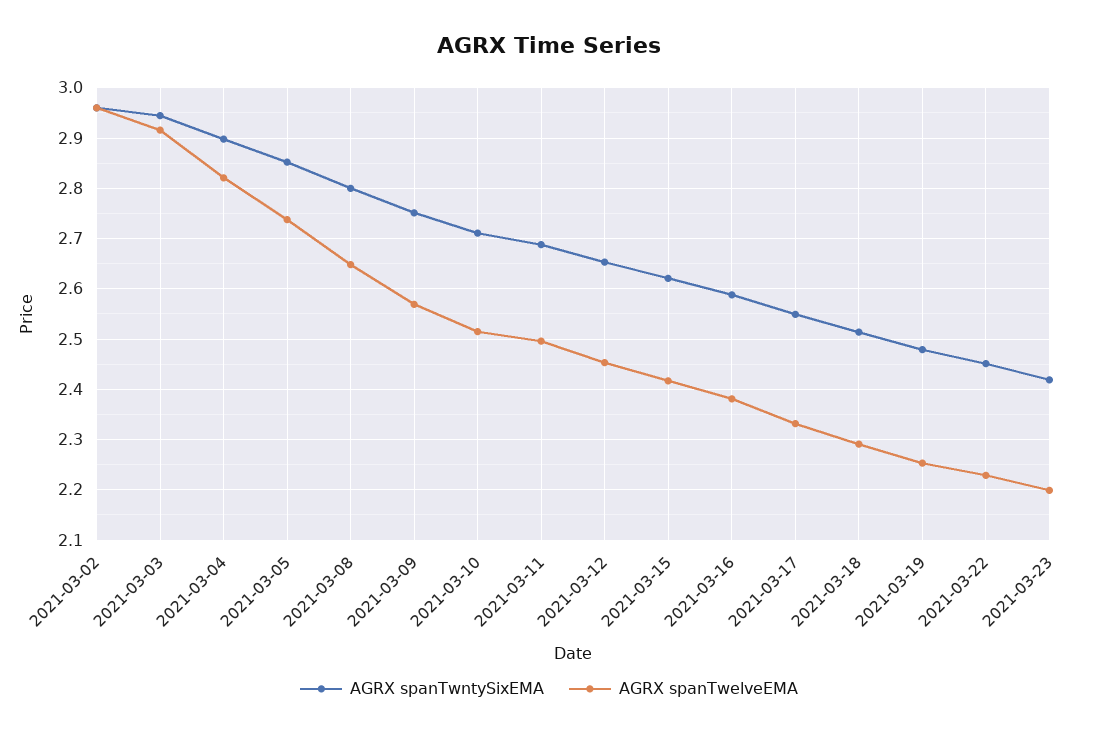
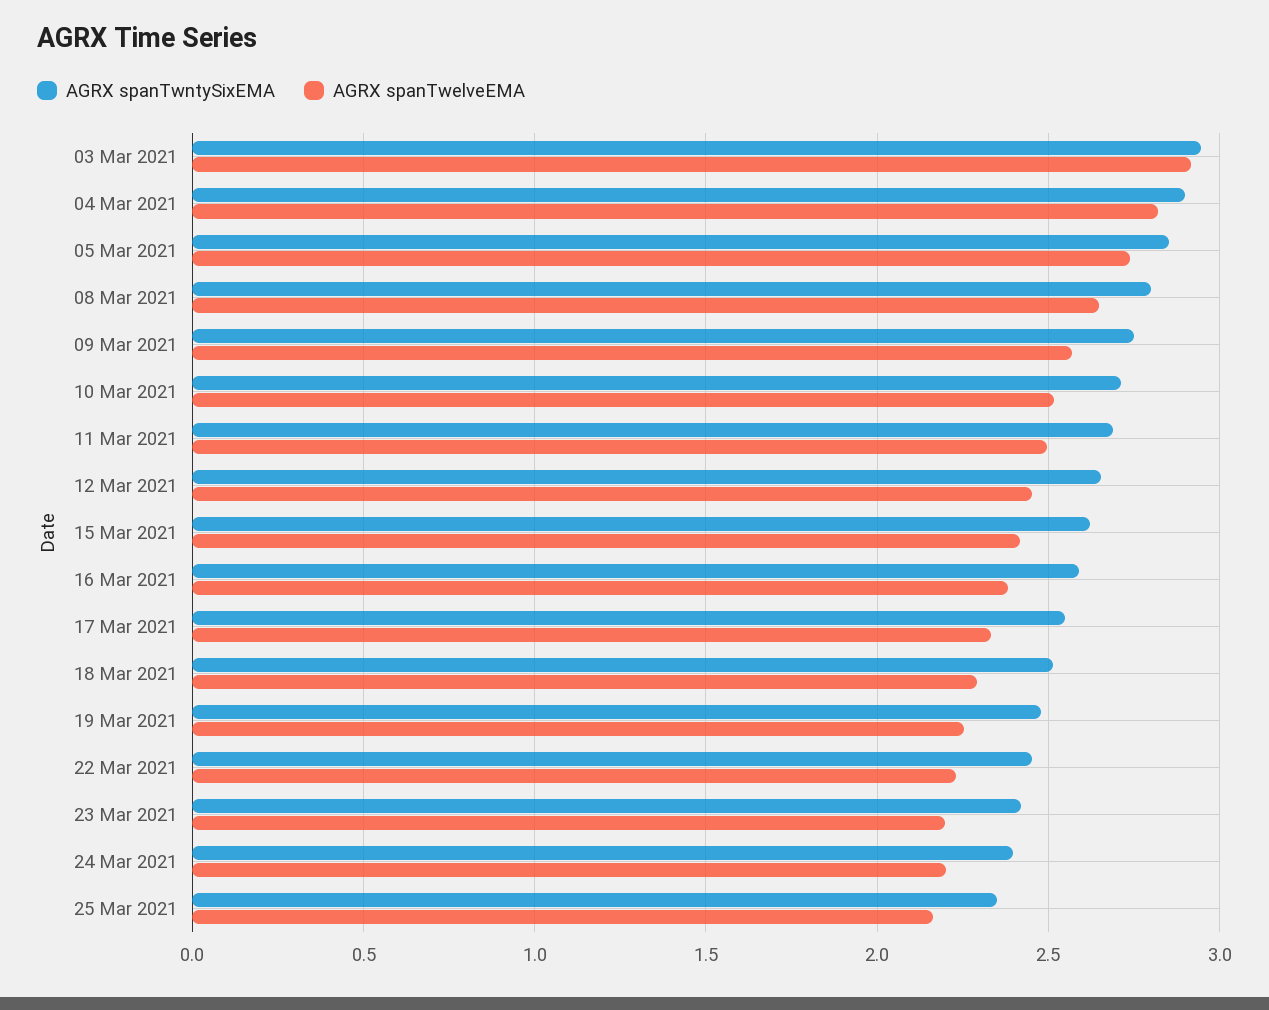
AGRX spanTwntySixEMA, 2021-03-02: 2.96 -> none
AGRX spanTwelveEMA, 2021-03-02: 2.96 -> none
AGRX spanTwntySixEMA, 24 Mar 2021: none -> 2.4
AGRX spanTwelveEMA, 24 Mar 2021: none -> 2.2
AGRX spanTwntySixEMA, 25 Mar 2021: none -> 2.35
AGRX spanTwelveEMA, 25 Mar 2021: none -> 2.15

